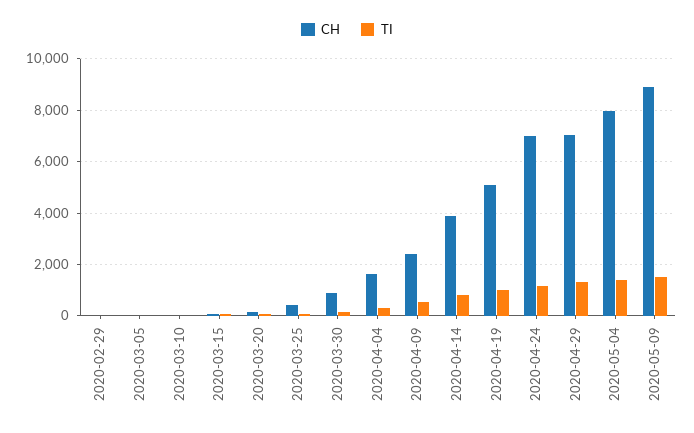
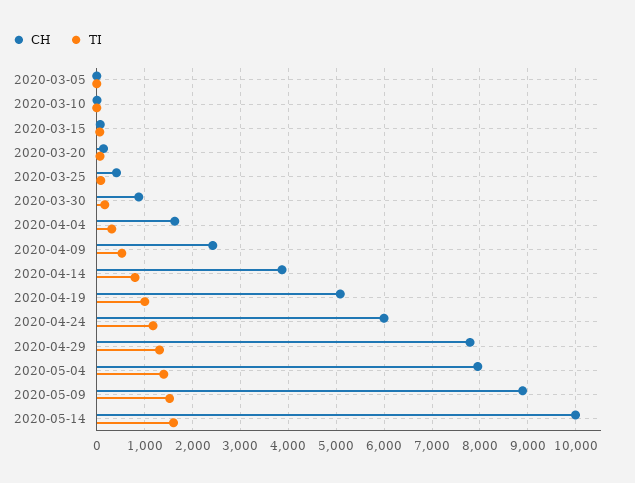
CH, 2020-02-29: 0 -> none
TI, 2020-02-29: 0 -> none
CH, 2020-04-24: 7000 -> 6000
CH, 2020-04-29: 7000 -> 7800
CH, 2020-05-14: none -> 10000
TI, 2020-05-14: none -> 1600

